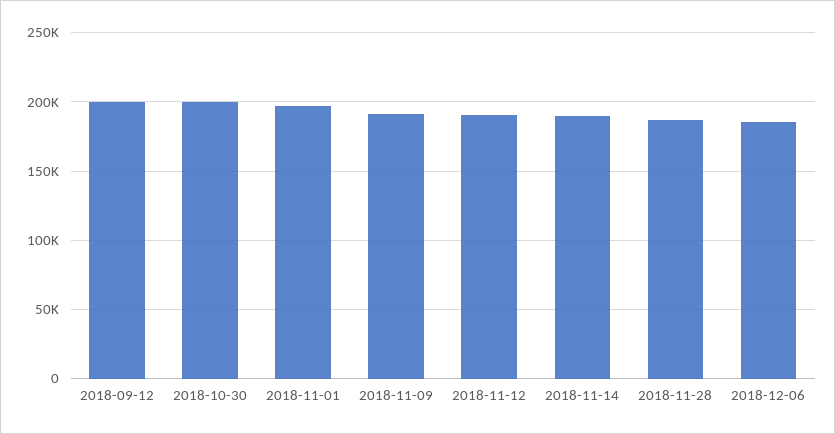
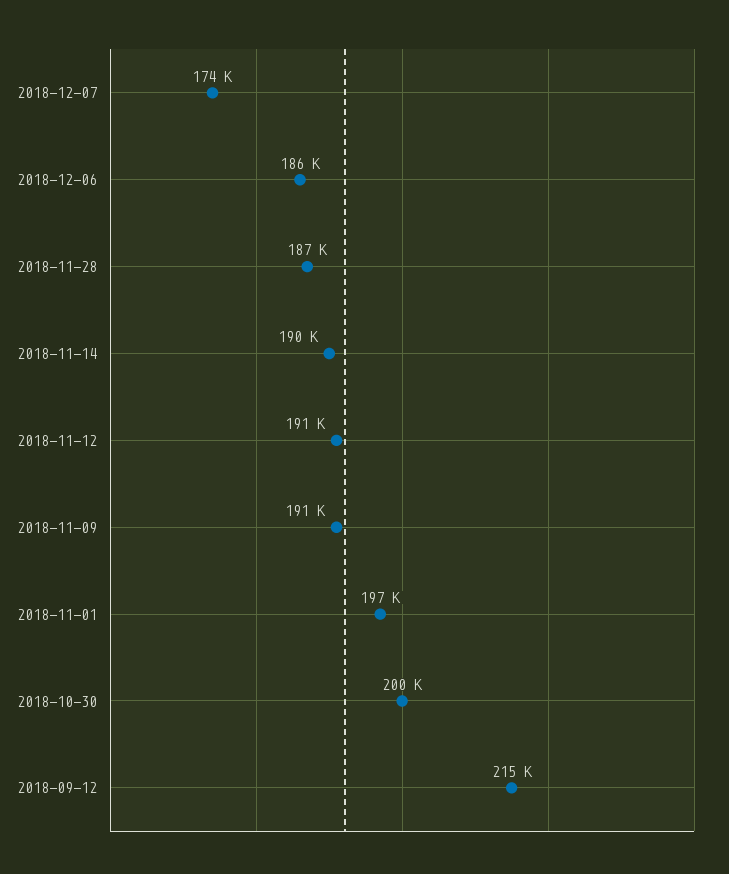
2018-09-12: 200000 -> 215000
2018-12-07: none -> 174000

